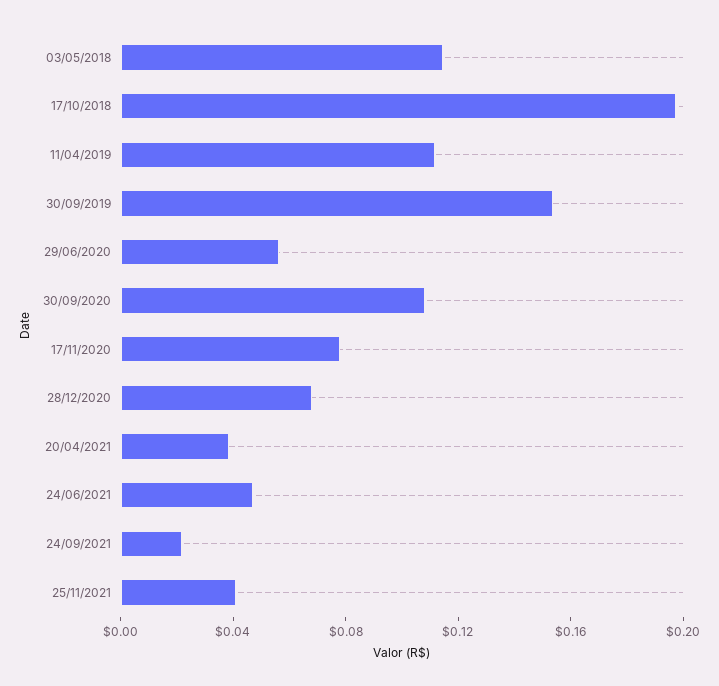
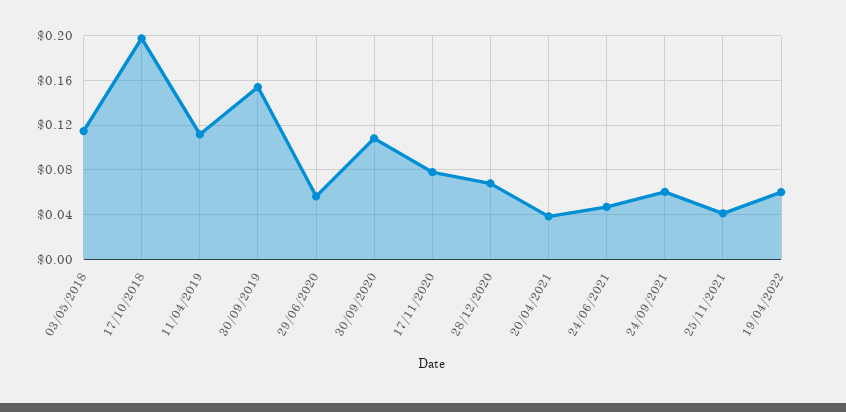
24/09/2021: 0.02 -> 0.06
19/04/2022: none -> 0.06

